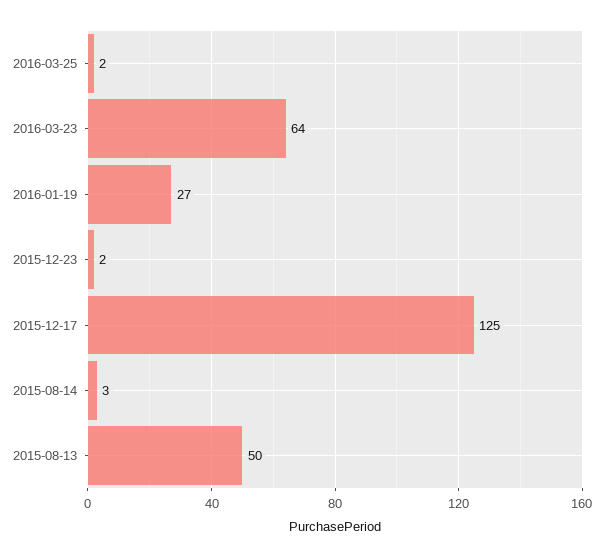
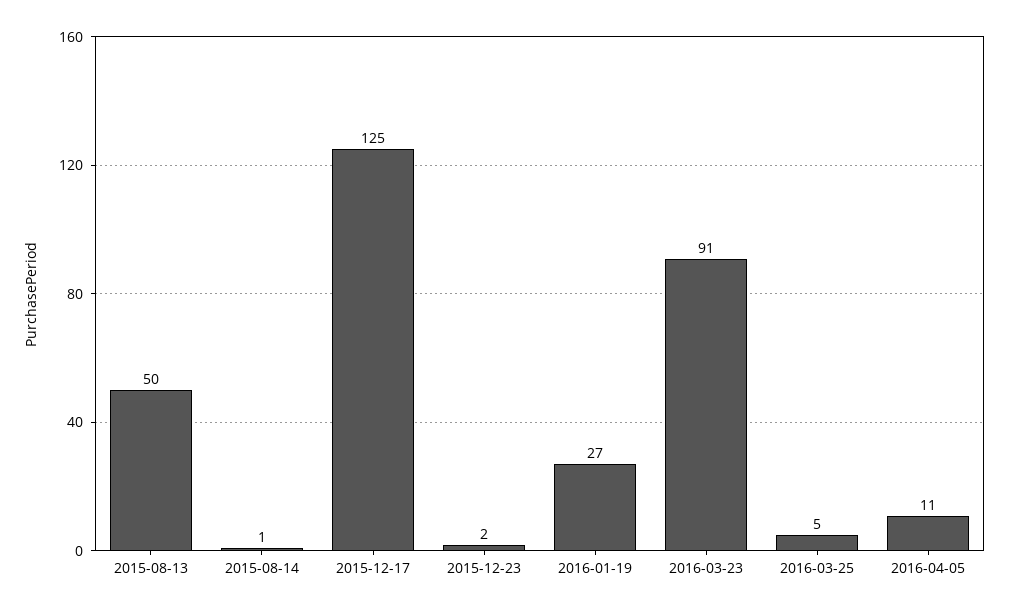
2016-03-25: 2 -> 5
2016-03-23: 64 -> 91
2015-08-14: 3 -> 1
2016-04-05: none -> 11

